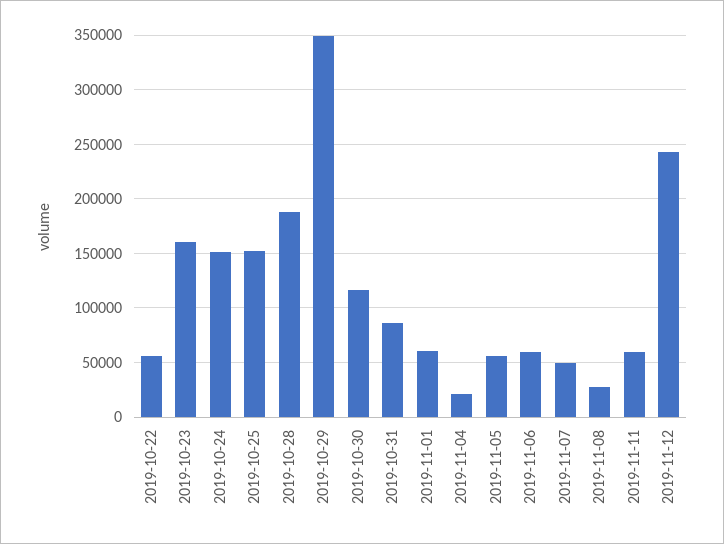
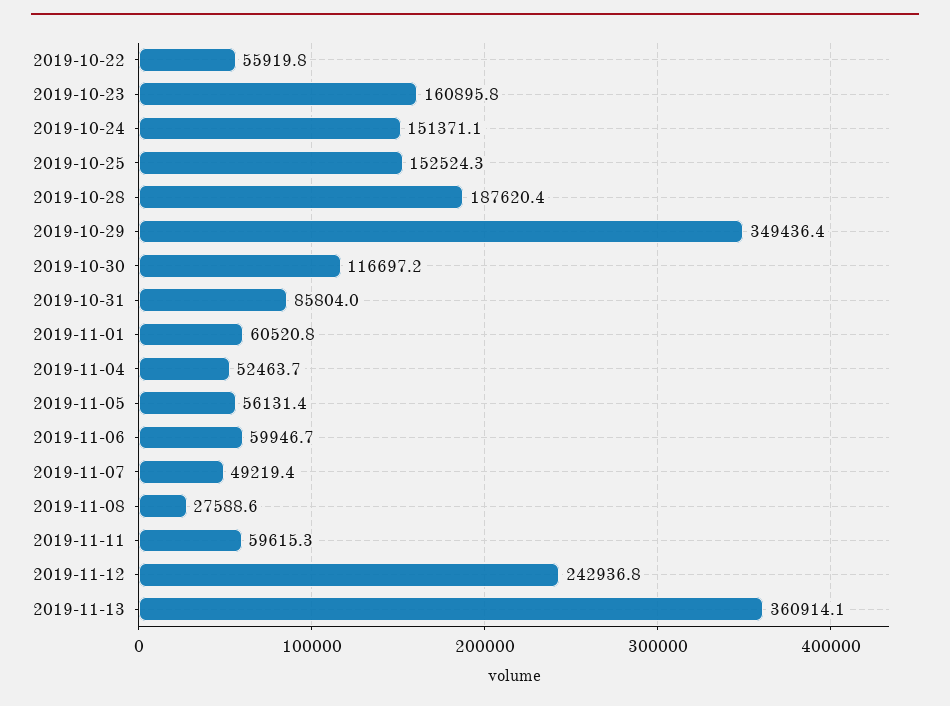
2019-11-04: 20000 -> 52463.7
2019-11-13: none -> 360914.1

